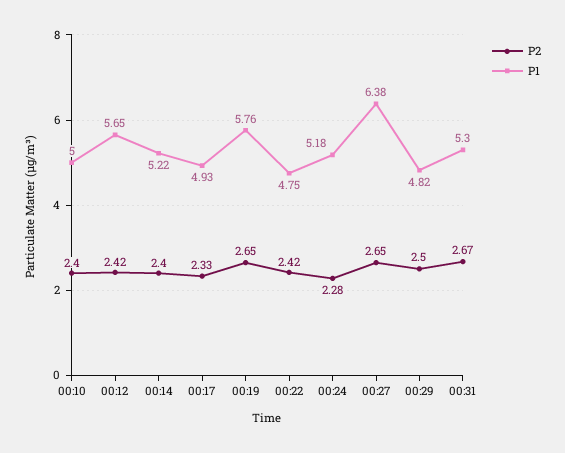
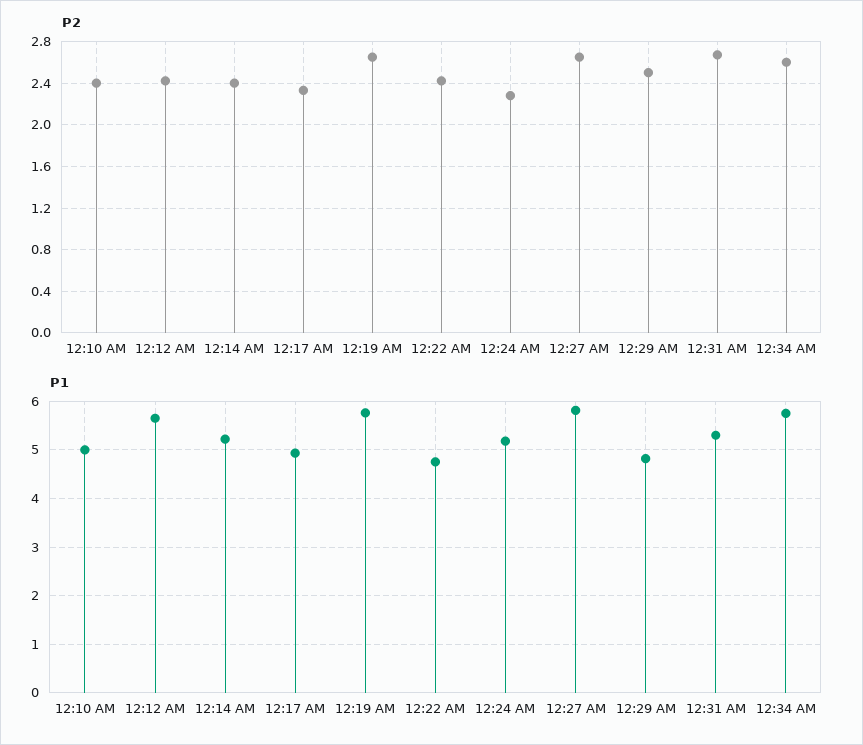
P1, 00:27: 6.38 -> 5.8
P2, 12:34 AM: none -> 2.6
P1, 12:34 AM: none -> 5.8

